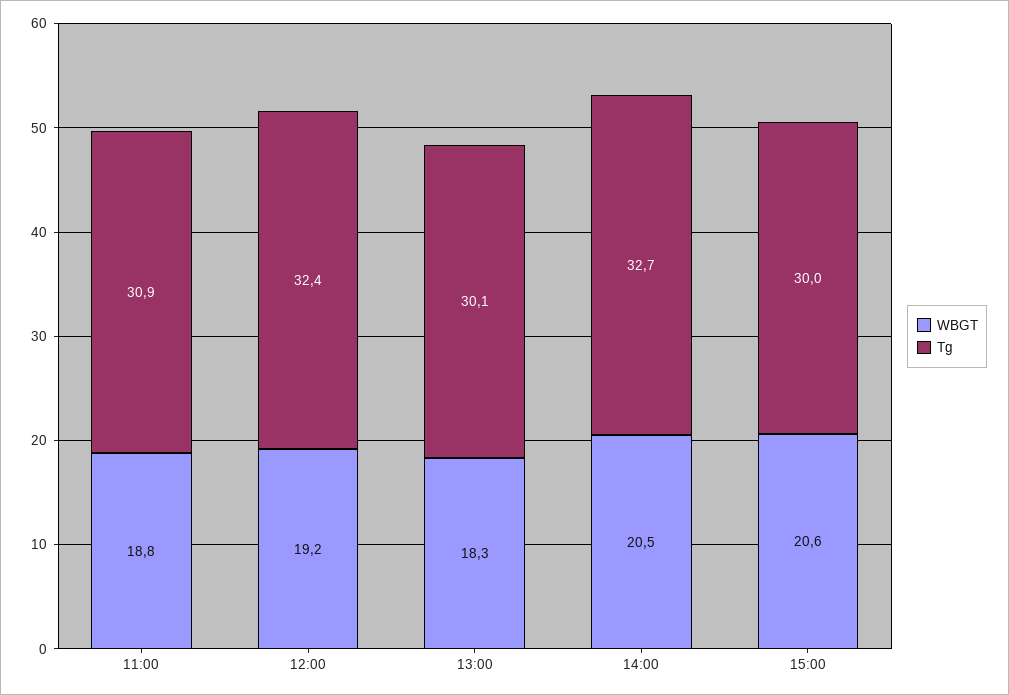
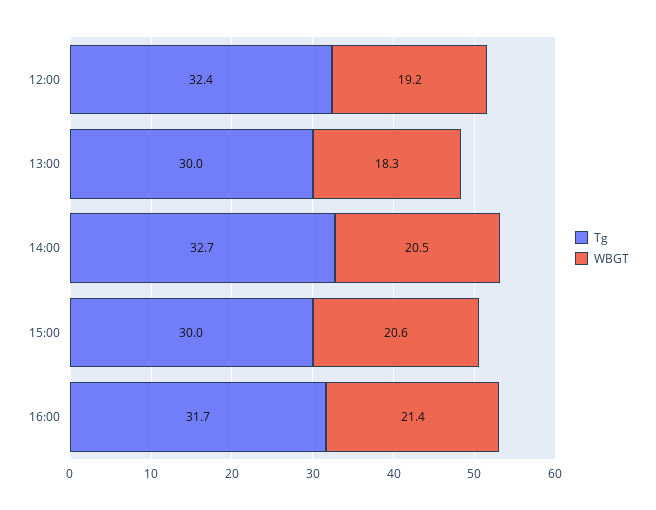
WBGT, 11:00: 18.8 -> none
Tg, 11:00: 30.9 -> none
Tg, 13:00: 30.1 -> 30
Tg, 16:00: none -> 31.7
WBGT, 16:00: none -> 21.4

